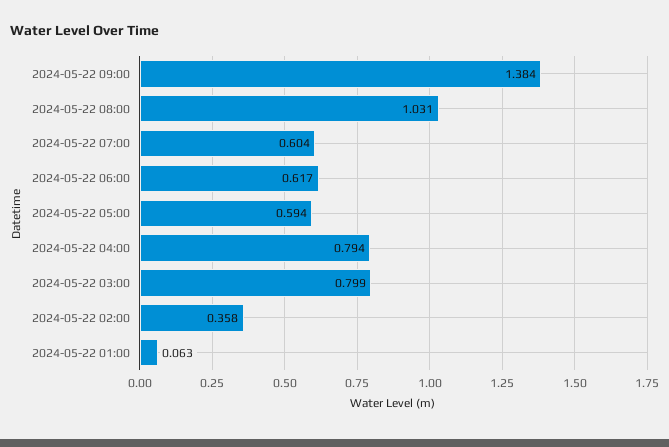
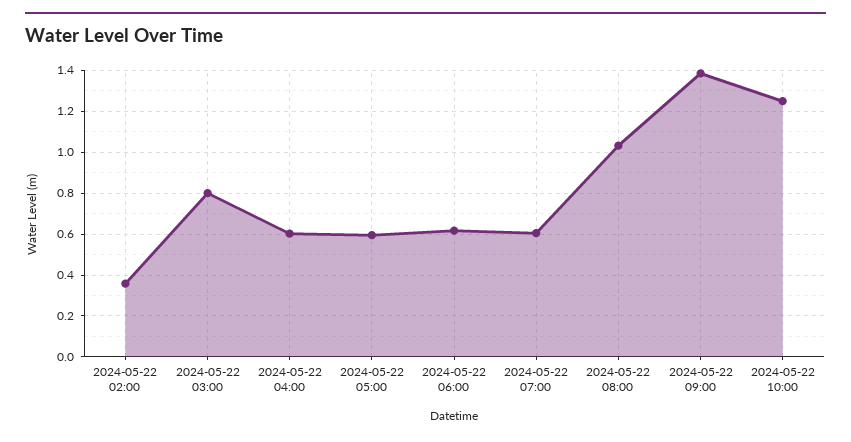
2024-05-22 04:00: 0.794 -> 0.6
2024-05-22 01:00: 0.063 -> none
2024-05-22 10:00: none -> 1.25

